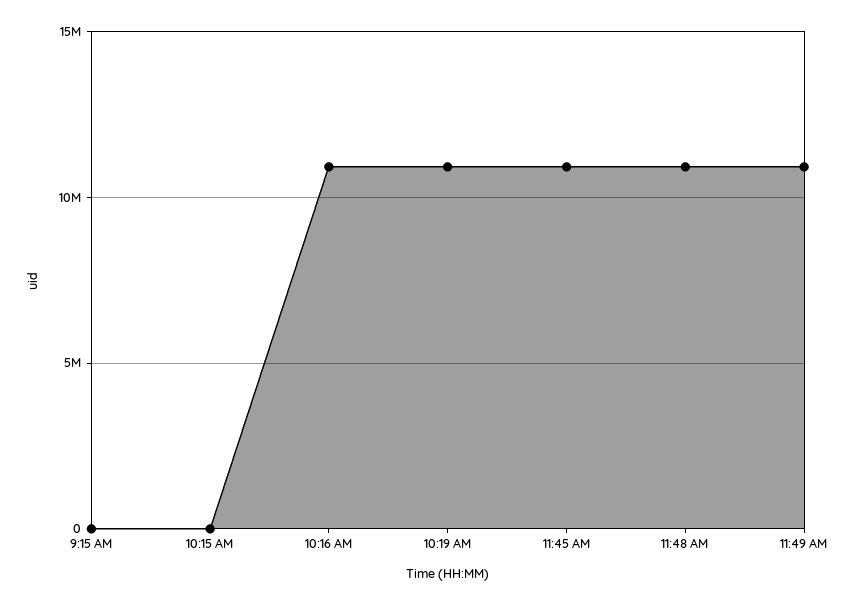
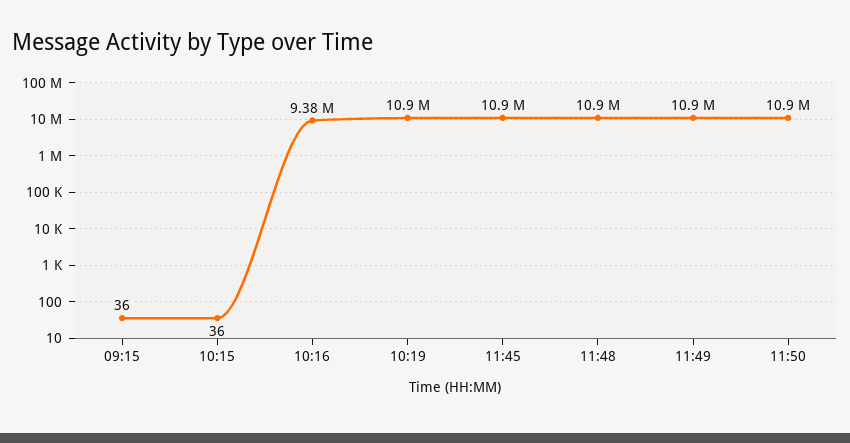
10:16 AM: 11000000 -> 9380000
11:50: none -> 10900000

